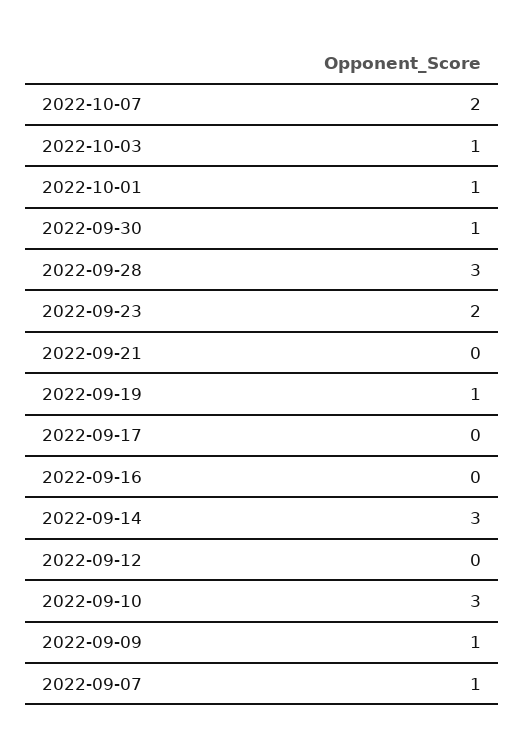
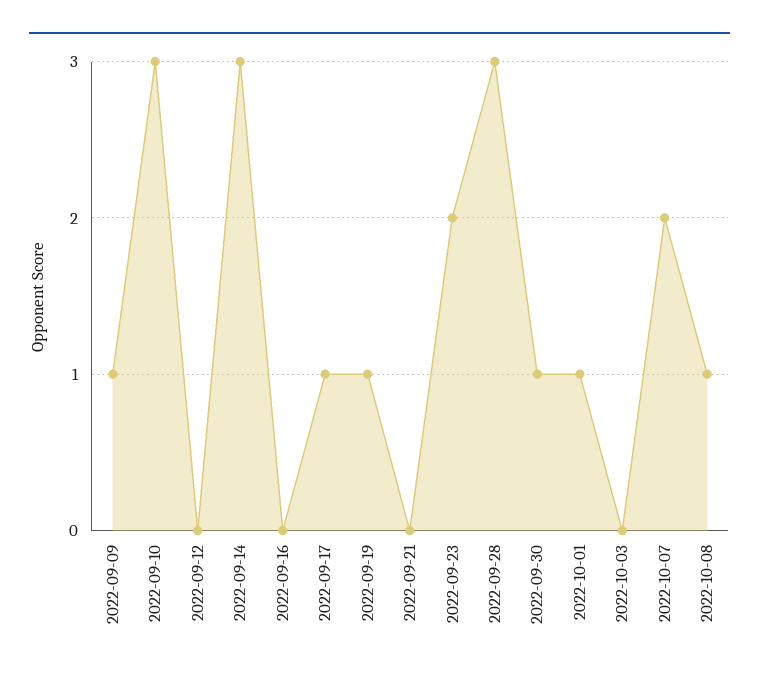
2022-10-03: 1 -> 0
2022-09-17: 0 -> 1
2022-09-07: 1 -> none
2022-10-08: none -> 1

